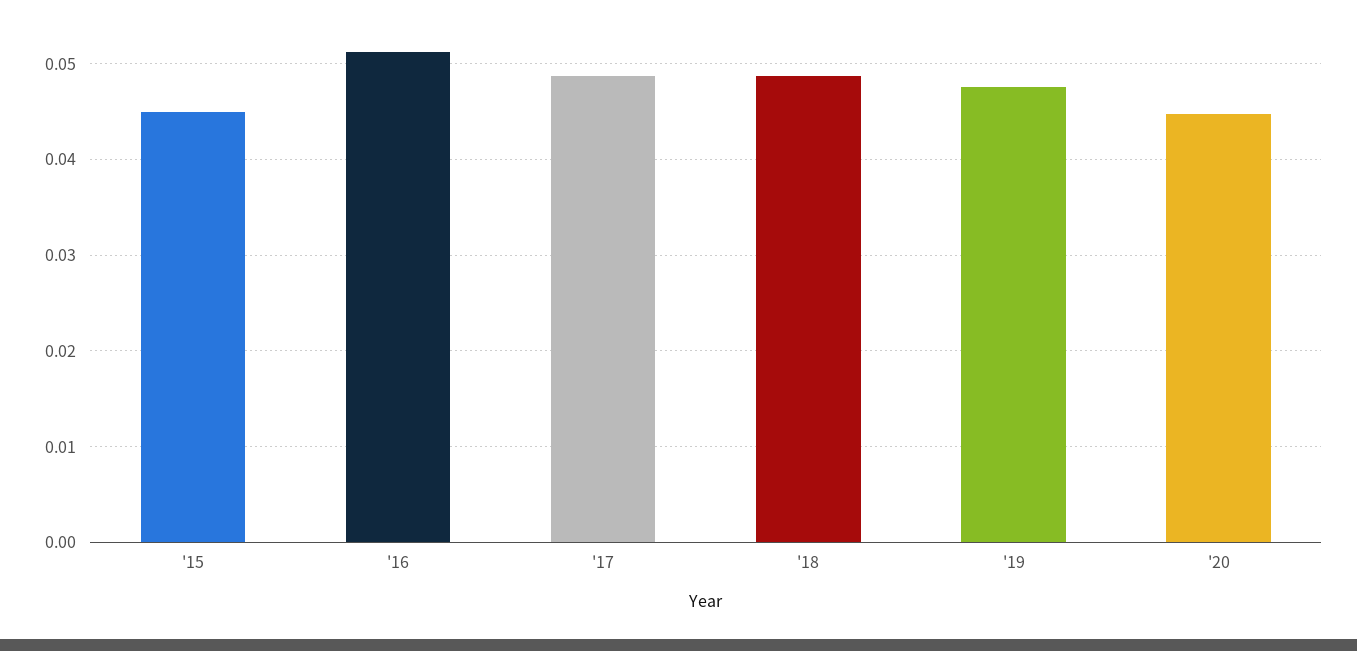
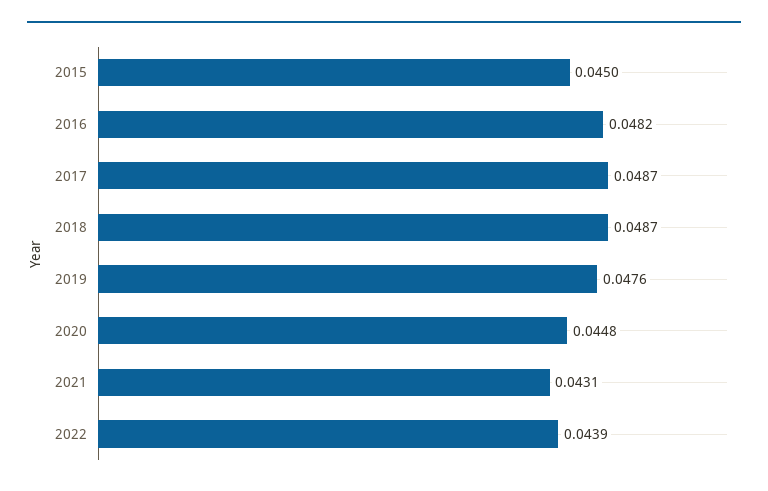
'16: 0.051 -> 0.0482
2021: none -> 0.0431
2022: none -> 0.0439

